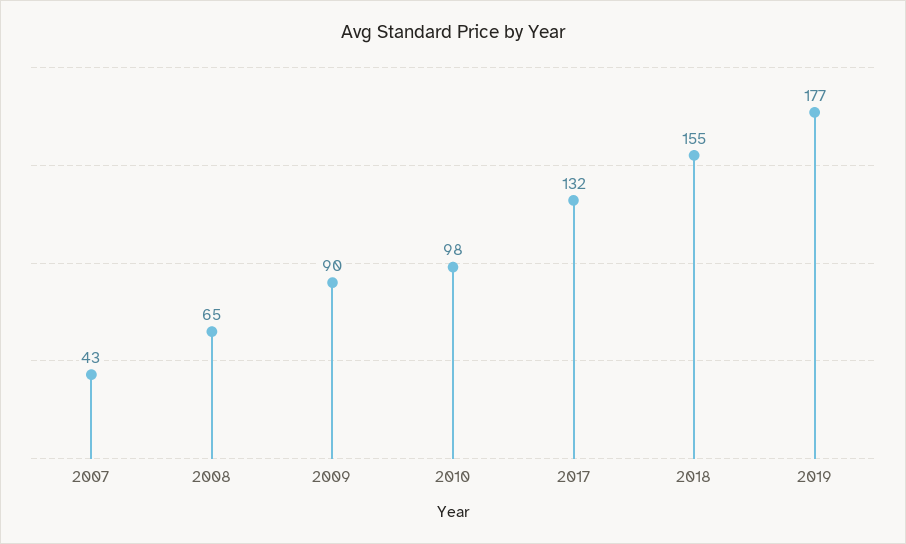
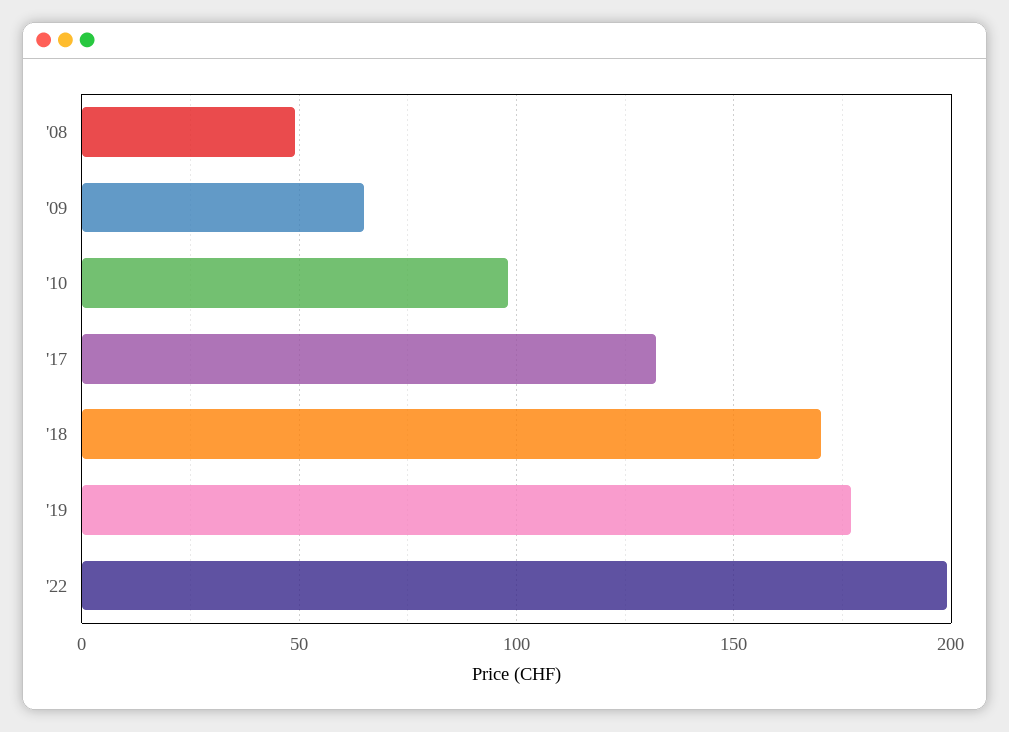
2007: 43 -> none
2008: 65 -> 50
2009: 90 -> 65
2018: 155 -> 170
'22: none -> 200

